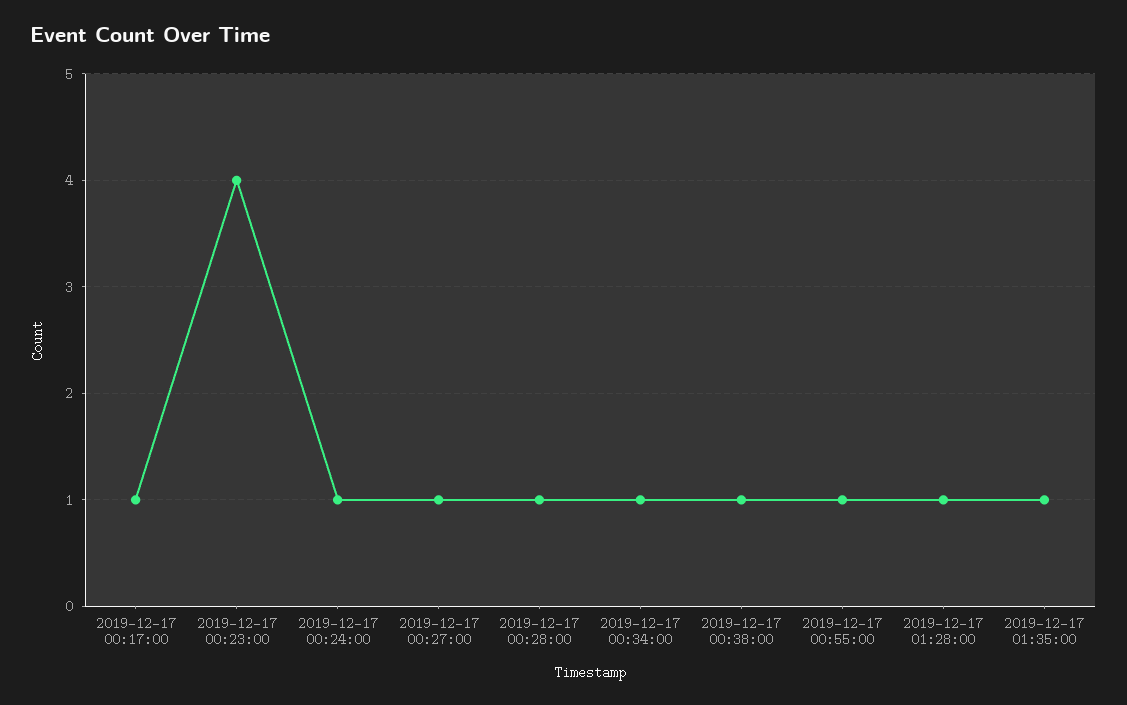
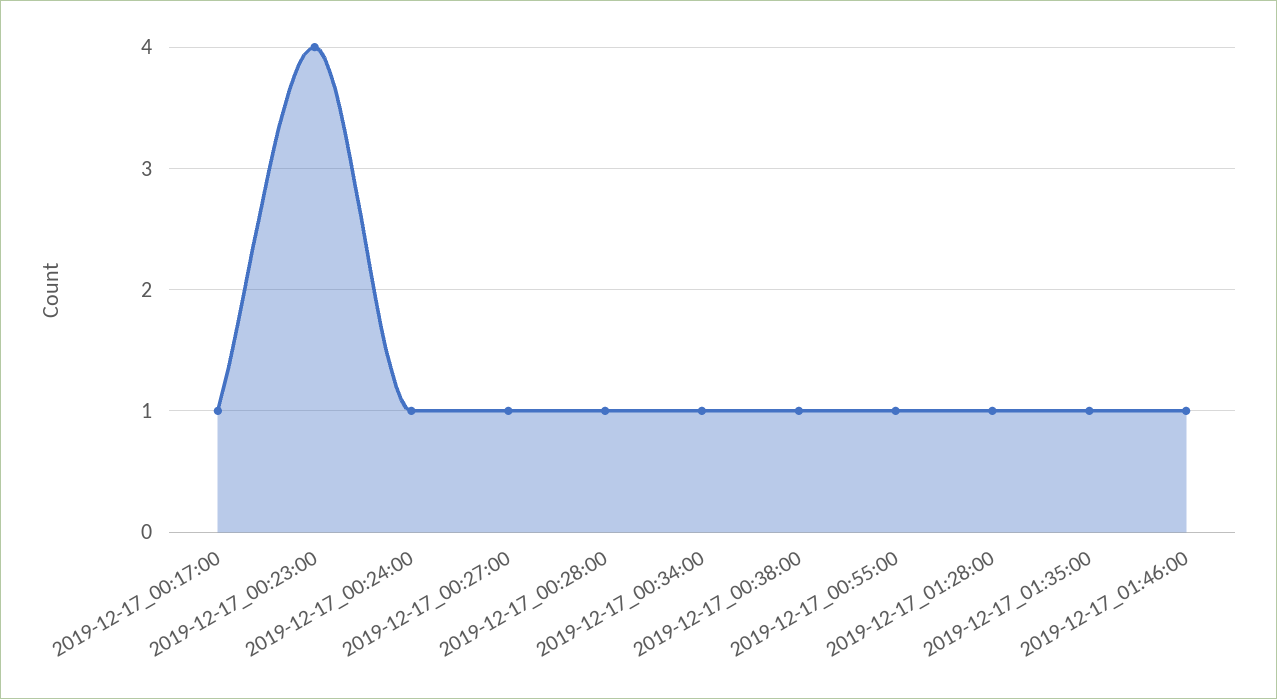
2019-12-17_01:46:00: none -> 1

